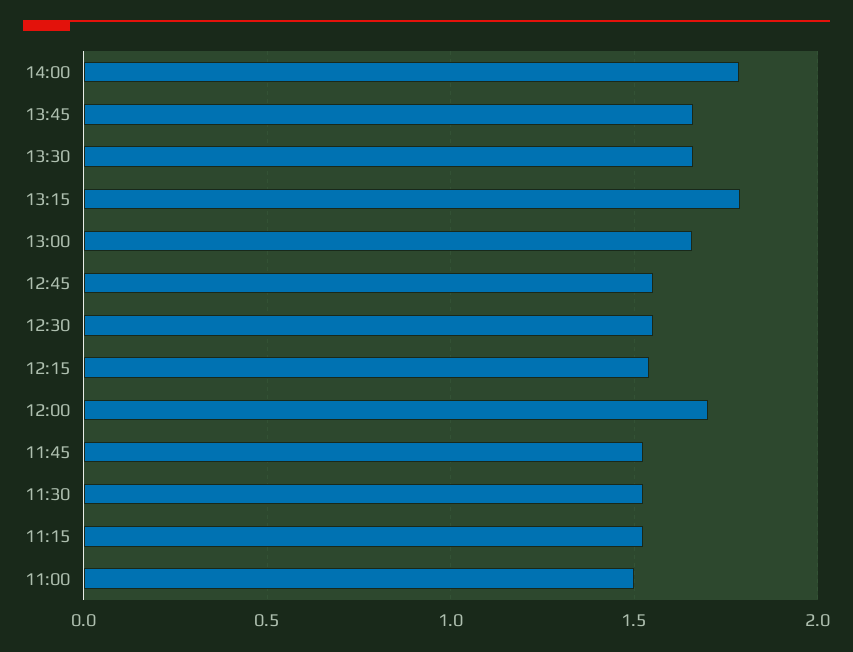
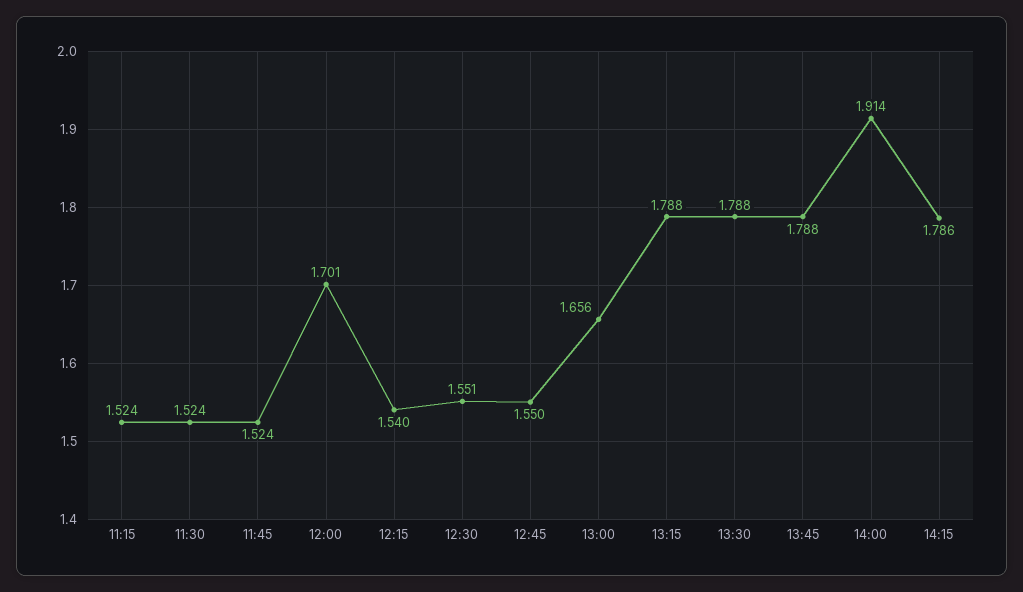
14:00: 1.8 -> 1.914
13:45: 1.65 -> 1.788
13:30: 1.65 -> 1.788
11:00: 1.5 -> none
14:15: none -> 1.786

